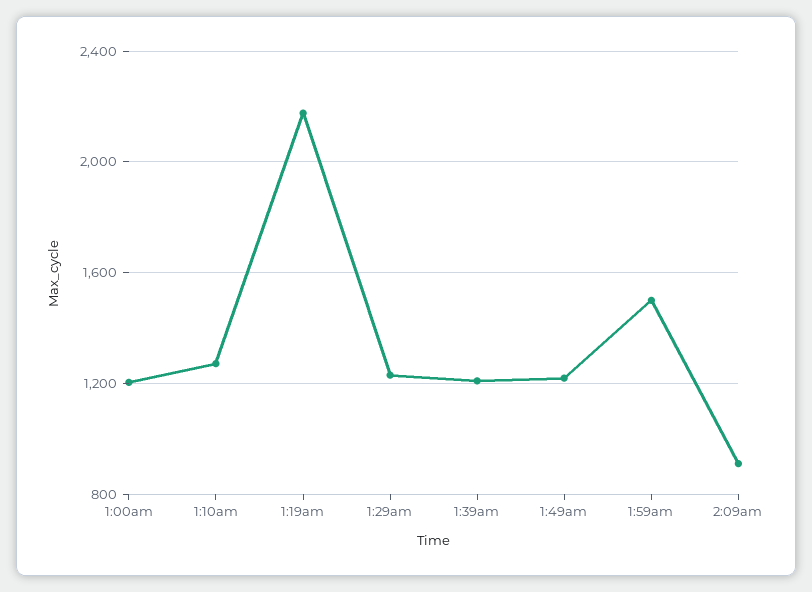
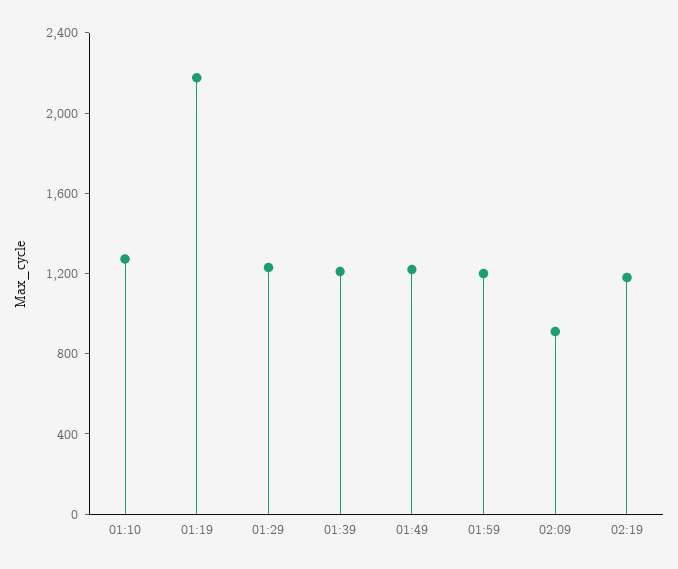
1:00am: 1200 -> none
1:59am: 1500 -> 1200
02:19: none -> 1200

